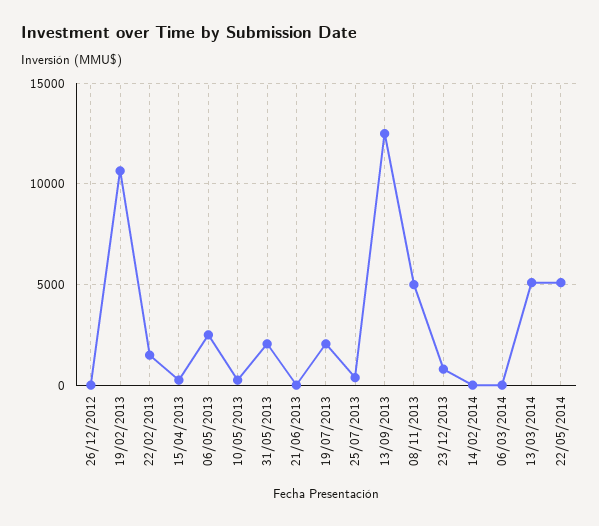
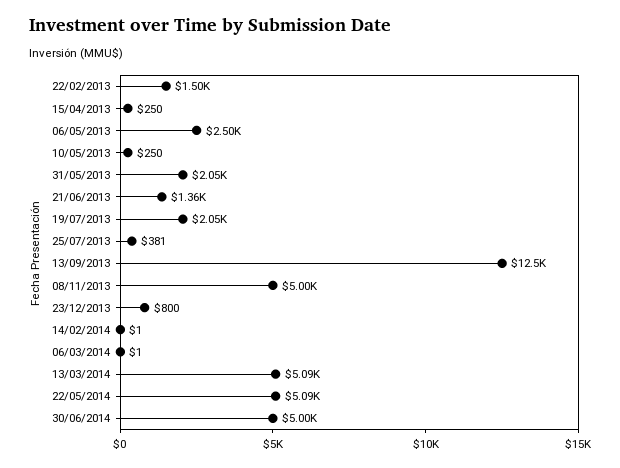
26/12/2012: 0 -> none
19/02/2013: 10500 -> none
21/06/2013: 0 -> 1360
30/06/2014: none -> 5000

